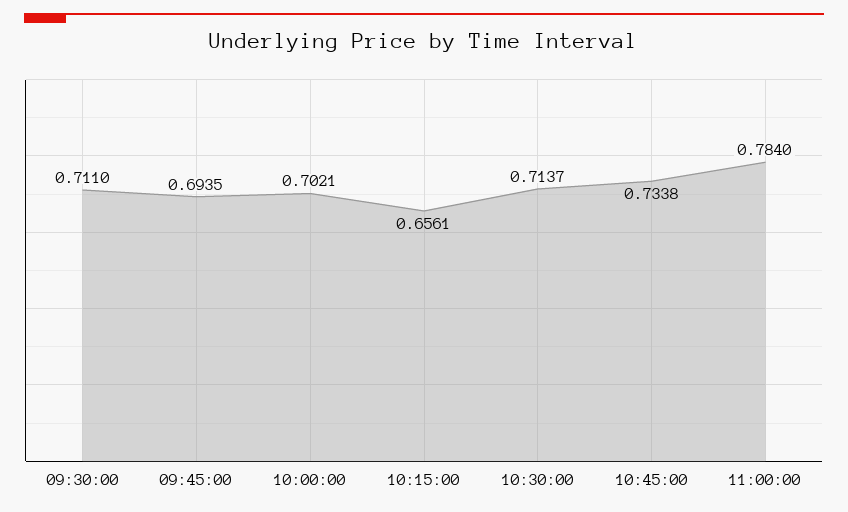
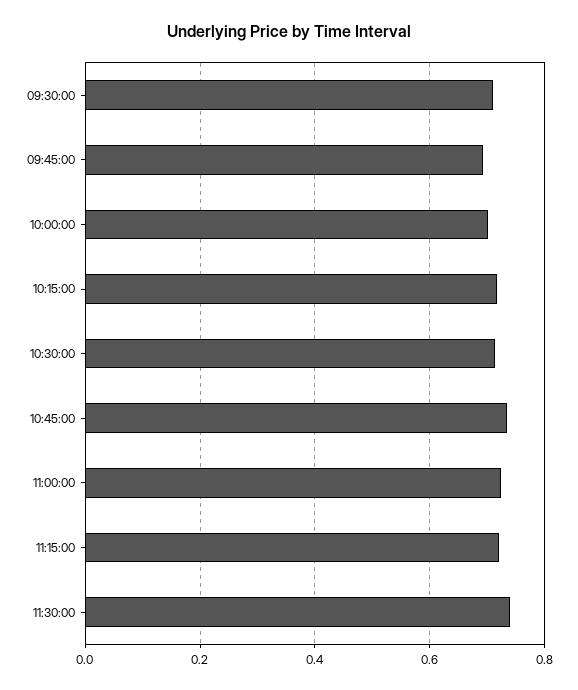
10:15:00: 0.6561 -> 0.72
11:00:00: 0.784 -> 0.72
11:15:00: none -> 0.72
11:30:00: none -> 0.74

